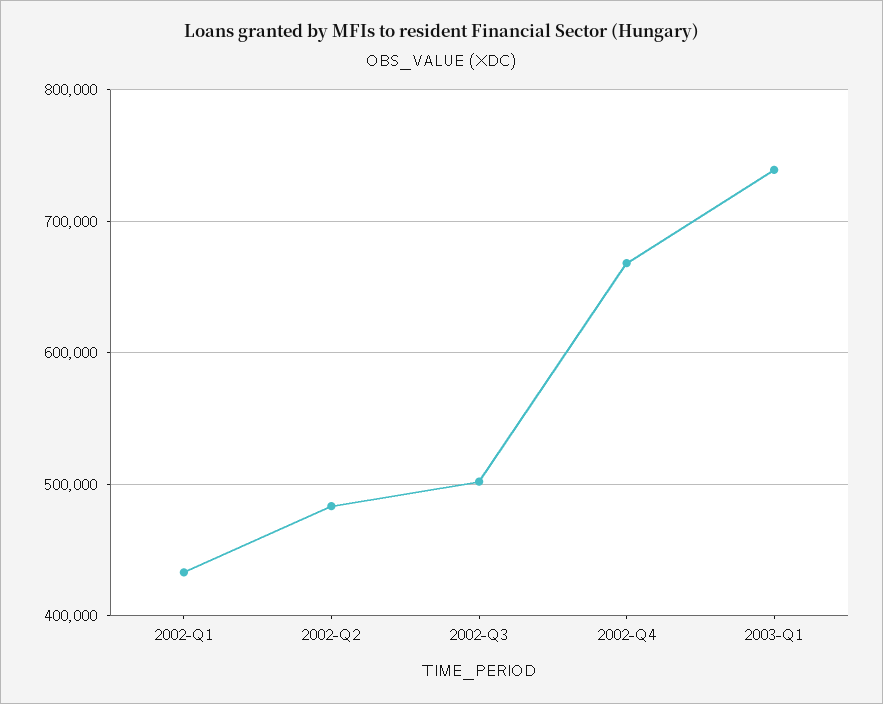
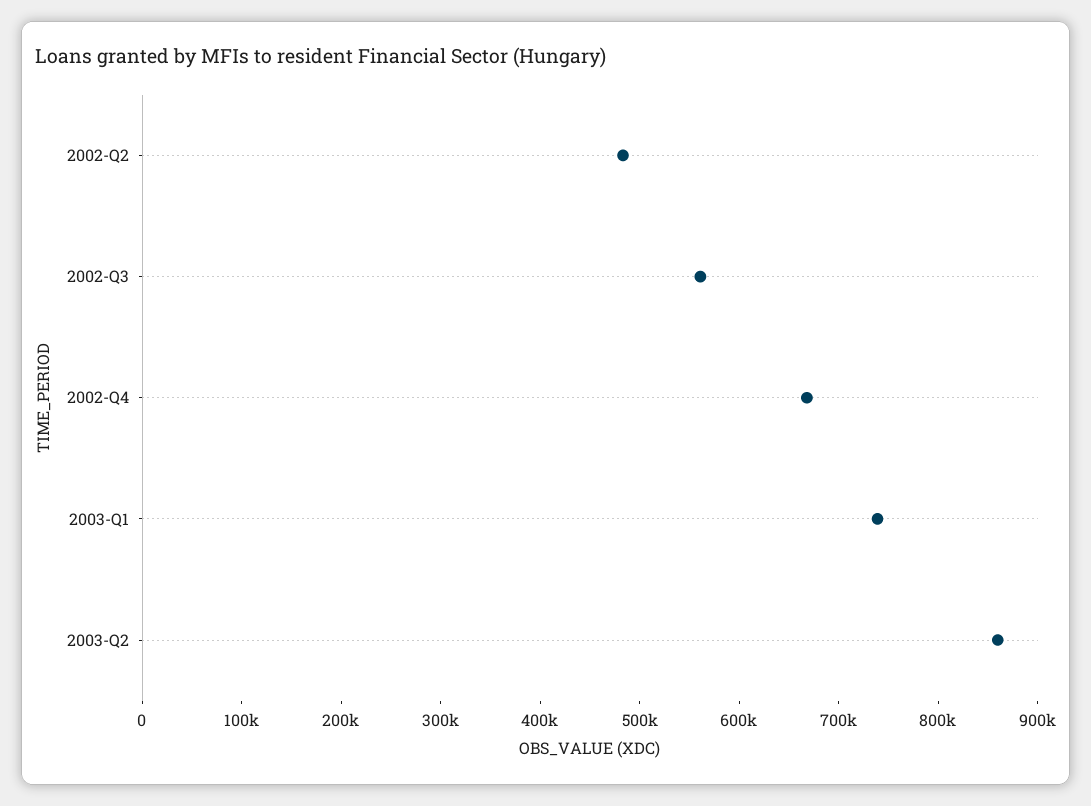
2002-Q1: 430000 -> none
2002-Q3: 500000 -> 560000
2003-Q2: none -> 860000

